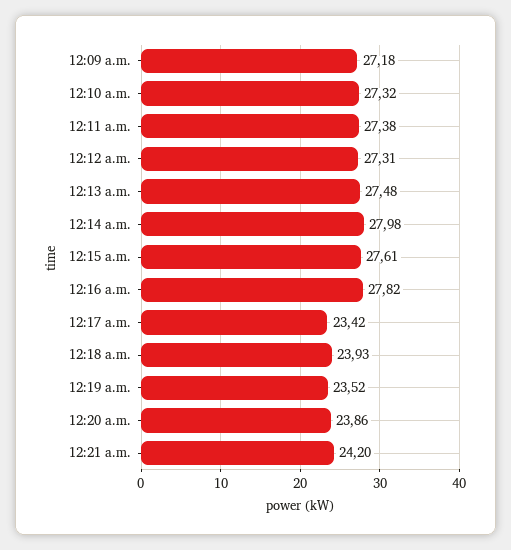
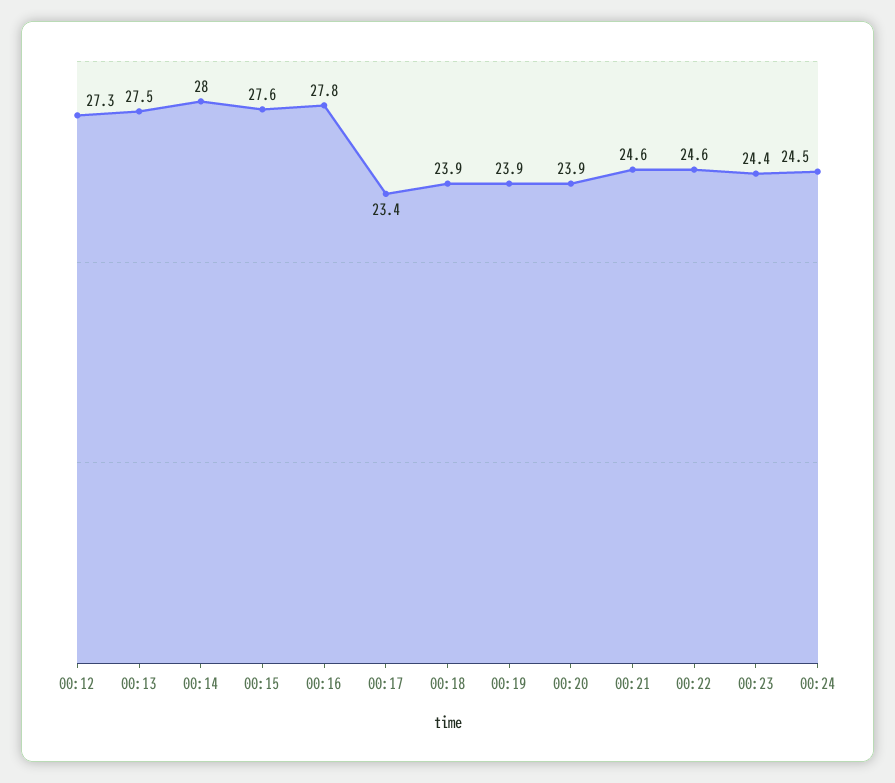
12:09 a.m.: 27.18 -> none
12:10 a.m.: 27.32 -> none
12:11 a.m.: 27.38 -> none
12:19 a.m.: 23.52 -> 23.9
12:21 a.m.: 24.2 -> 24.6
00:22: none -> 24.6
00:23: none -> 24.4
00:24: none -> 24.5

